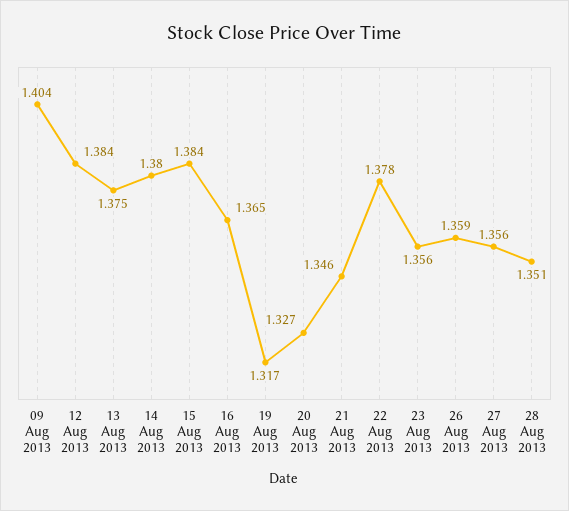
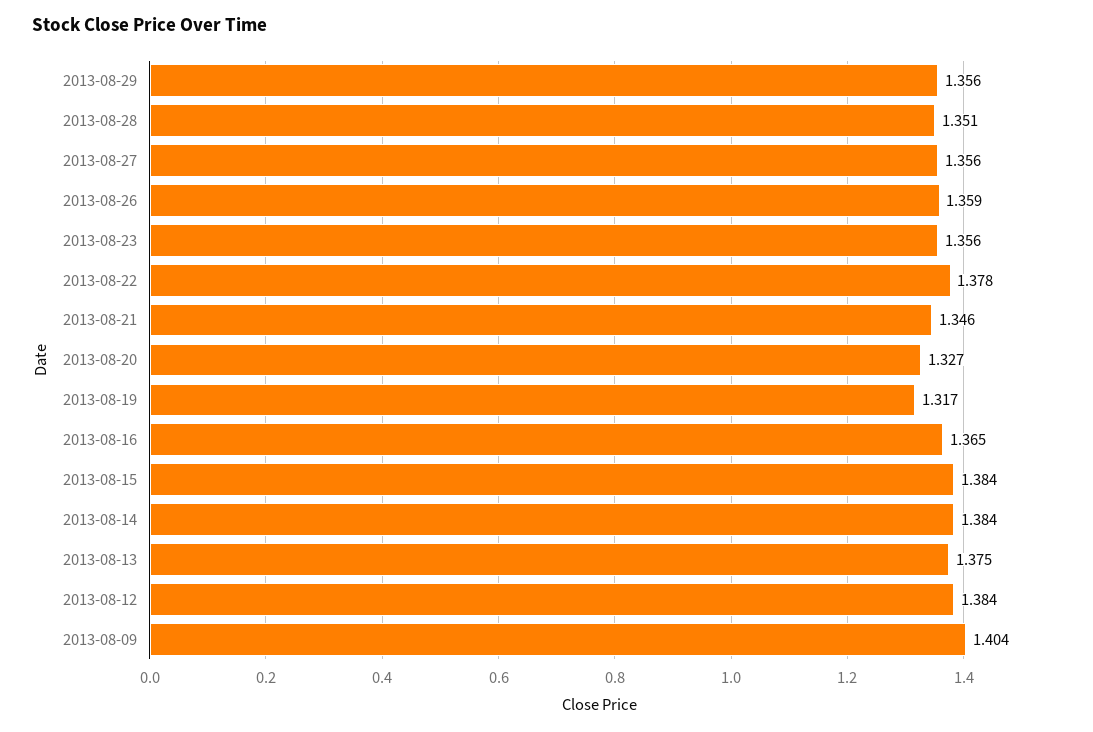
14 Aug 2013: 1.38 -> 1.384
2013-08-29: none -> 1.356

